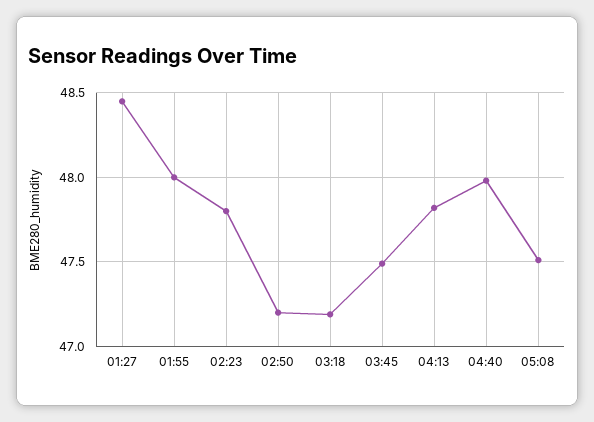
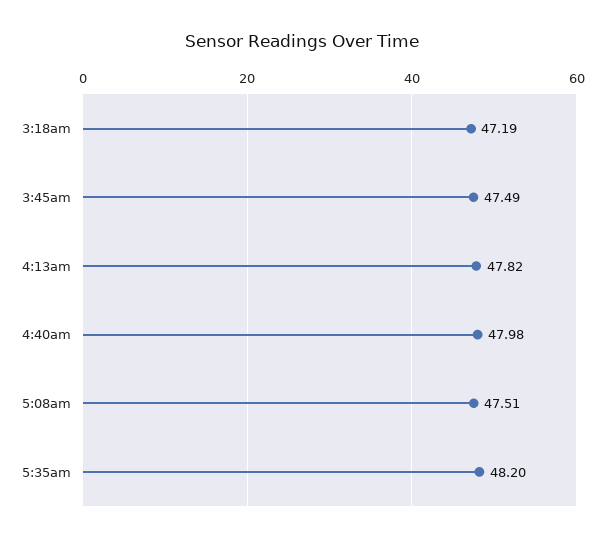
01:27: 48.45 -> none
01:55: 48 -> none
02:23: 47.8 -> none
02:50: 47.2 -> none
5:35am: none -> 48.2

